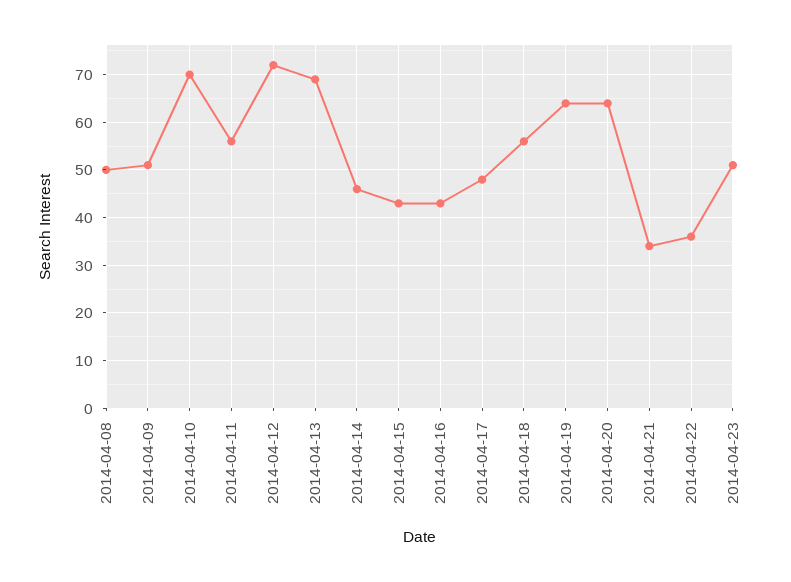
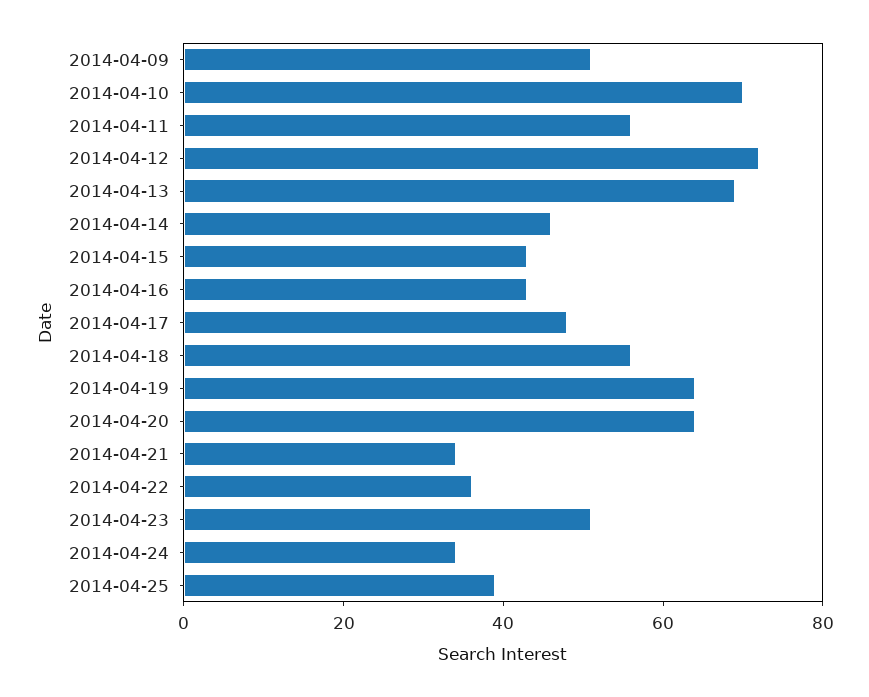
2014-04-08: 50 -> none
2014-04-24: none -> 35
2014-04-25: none -> 40

